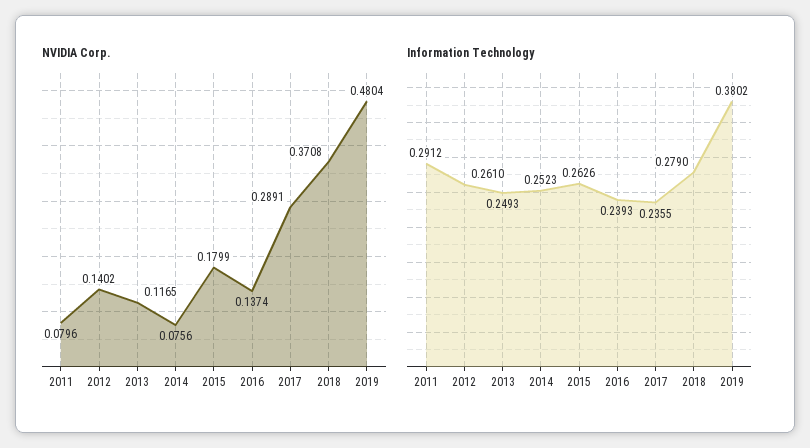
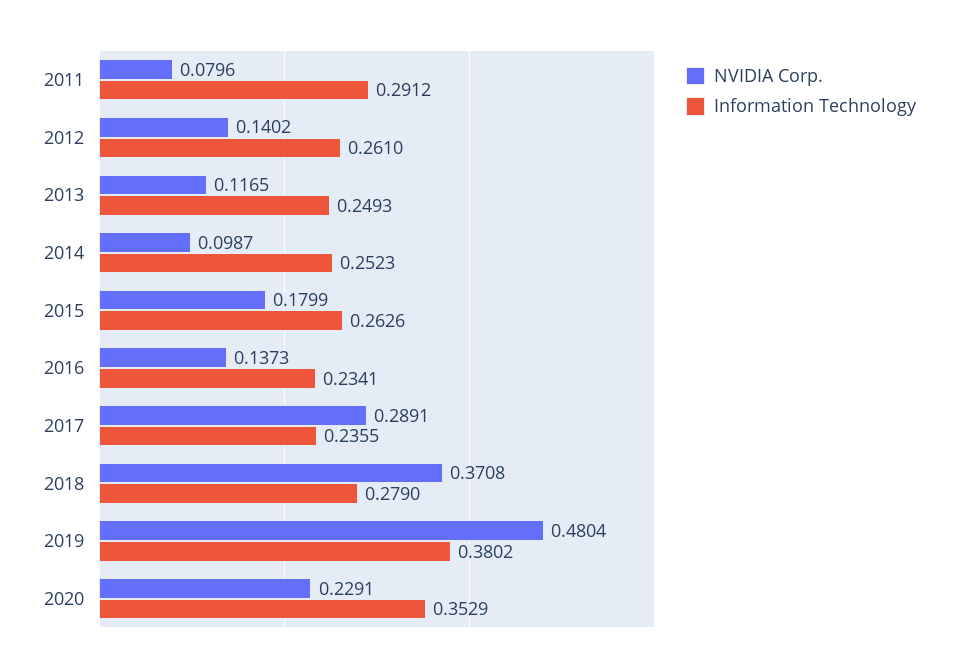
NVIDIA Corp., 2014: 0.0756 -> 0.0987
NVIDIA Corp., 2016: 0.1374 -> 0.1373
Information Technology, 2016: 0.2393 -> 0.2341
NVIDIA Corp., 2020: none -> 0.2291
Information Technology, 2020: none -> 0.3529

